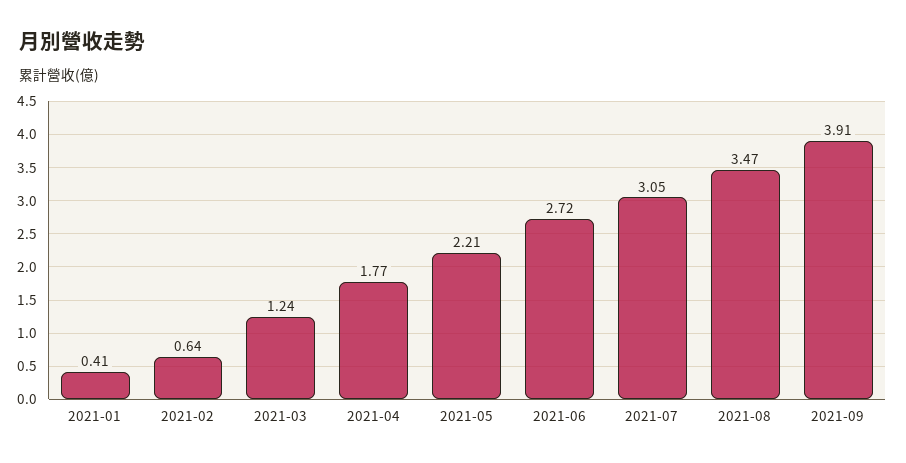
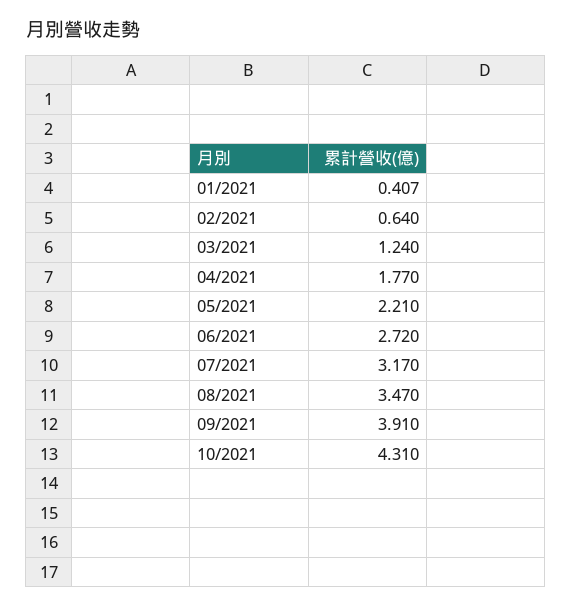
2021-07: 3.05 -> 3.17
10/2021: none -> 4.31

